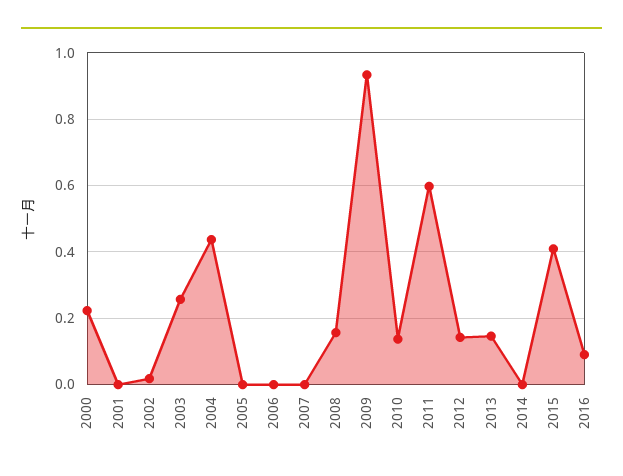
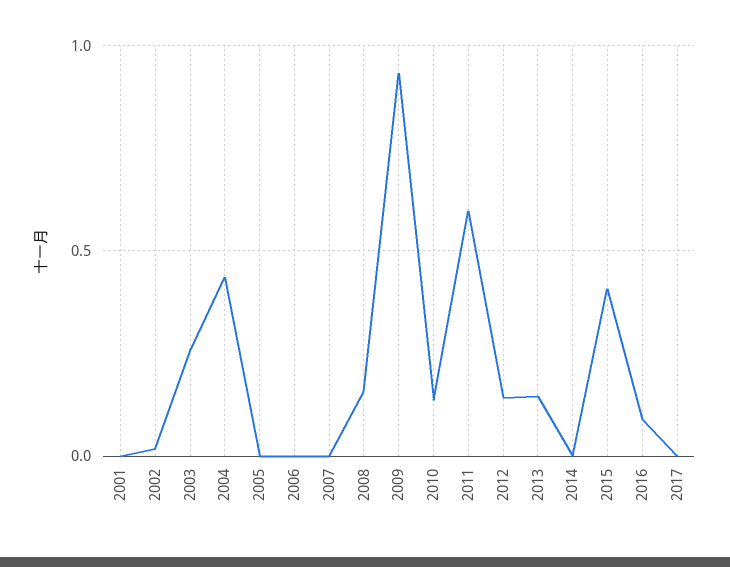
2000: 0.22 -> none
2017: none -> 0

